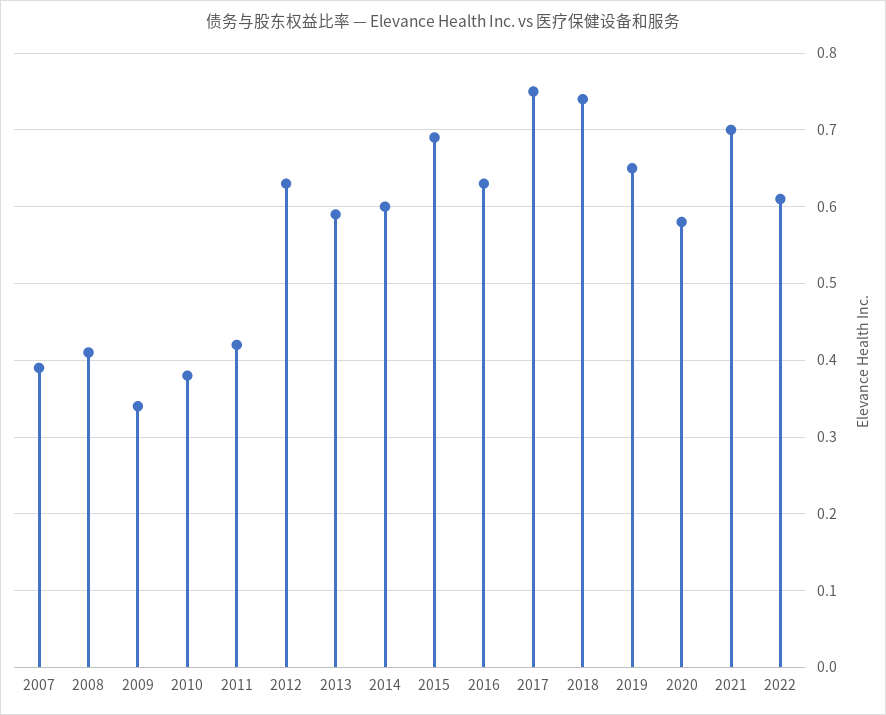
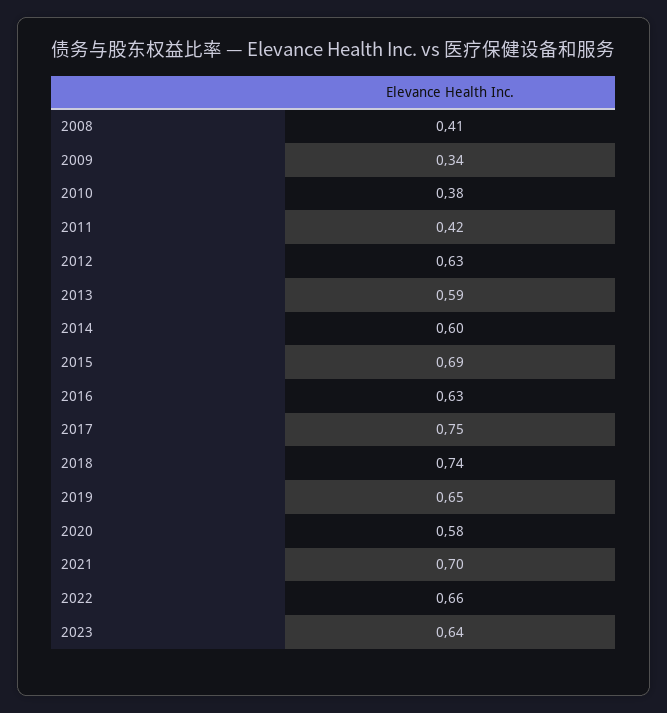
2007: 0.39 -> none
2022: 0.61 -> 0.66
2023: none -> 0.64

